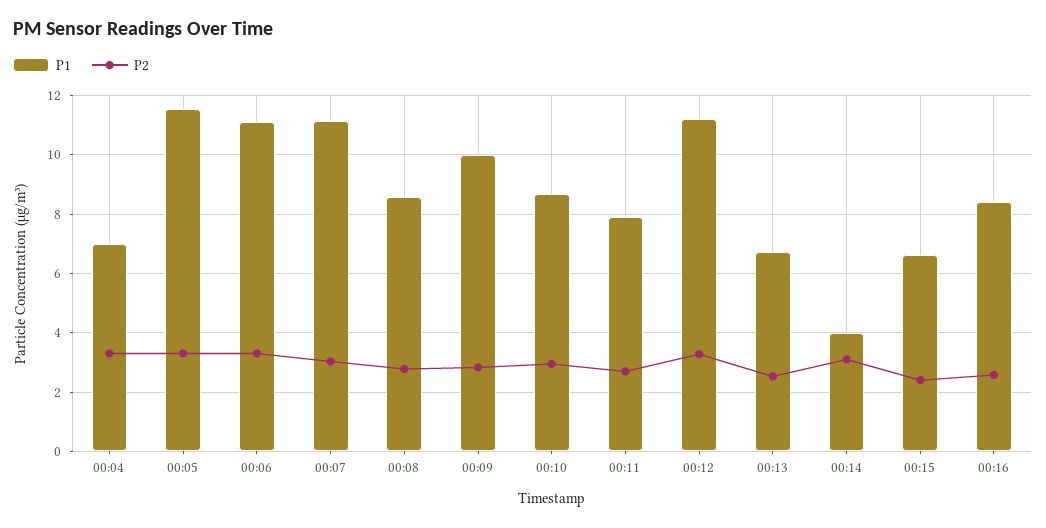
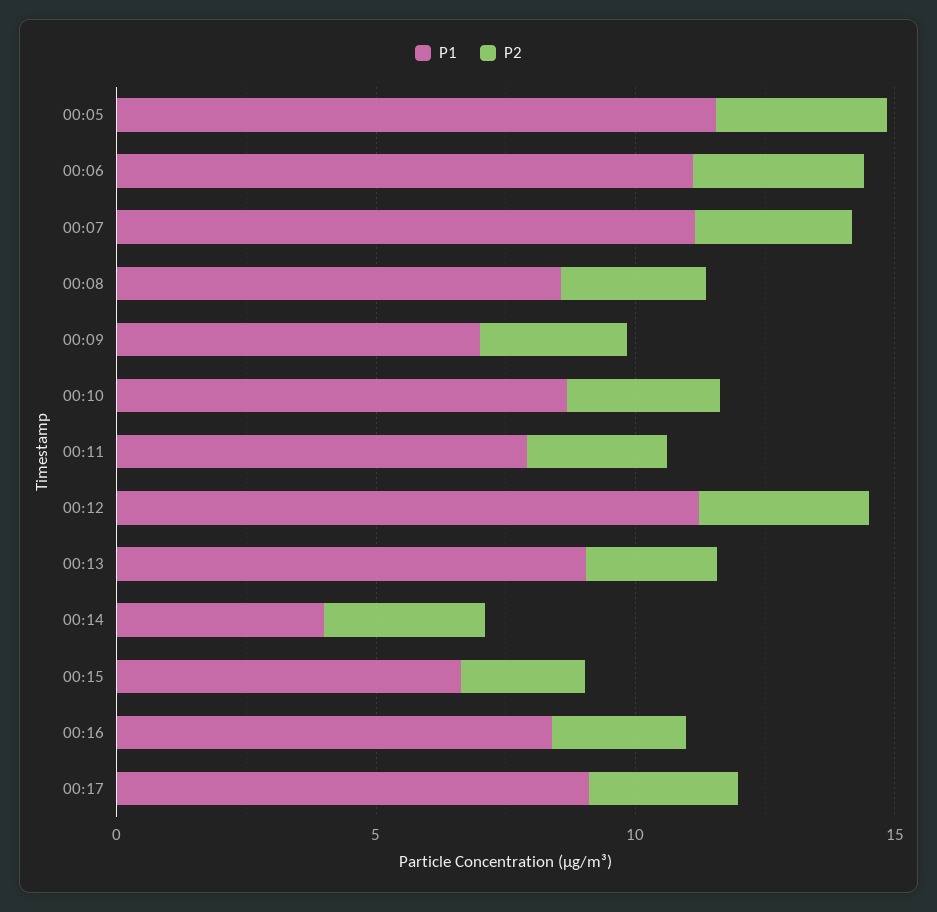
P1, 00:04: 7 -> none
P2, 00:04: 3.25 -> none
P1, 00:09: 10 -> 7
P1, 00:13: 6.75 -> 9
P1, 00:17: none -> 9
P2, 00:17: none -> 3

